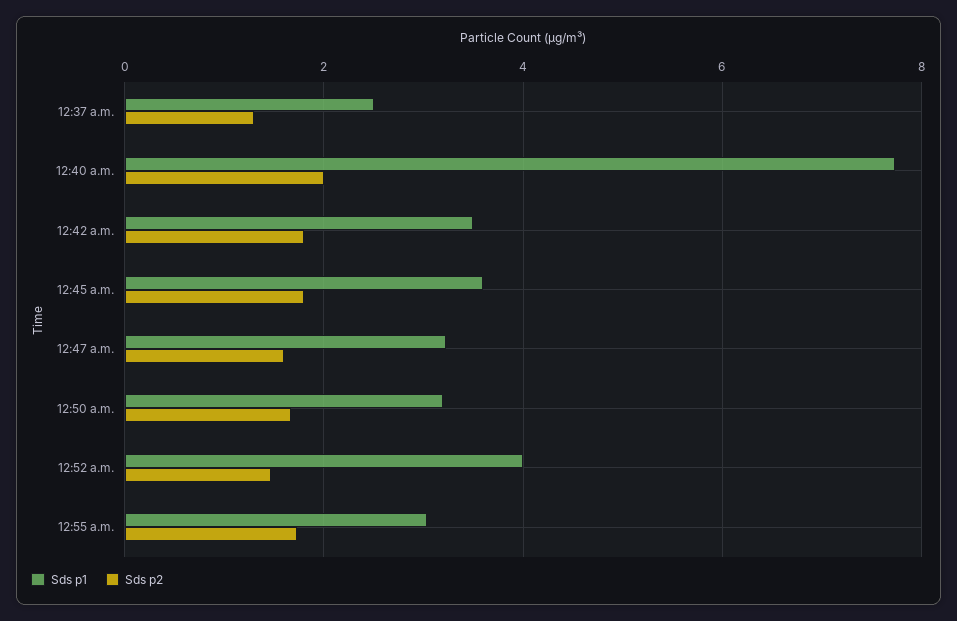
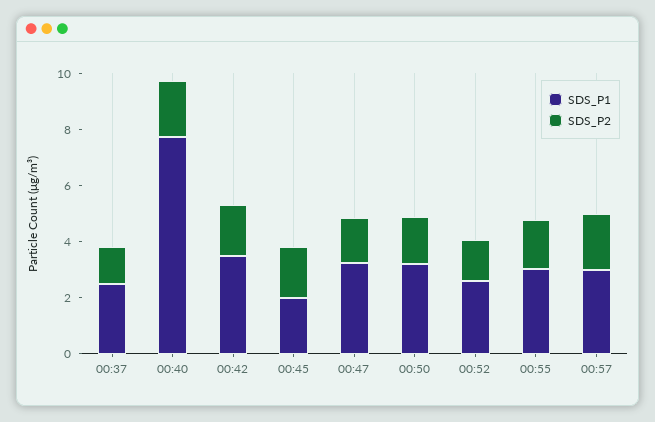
Sds p1, 12:45 a.m.: 3.6 -> 2
Sds p1, 12:52 a.m.: 4 -> 2.5
Sds p1, 00:57: none -> 3
Sds p2, 00:57: none -> 2

